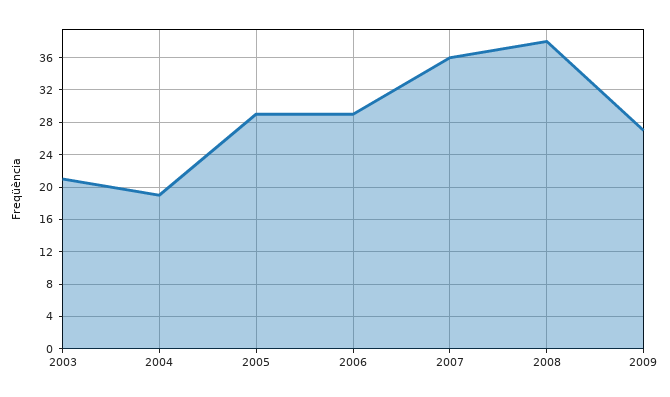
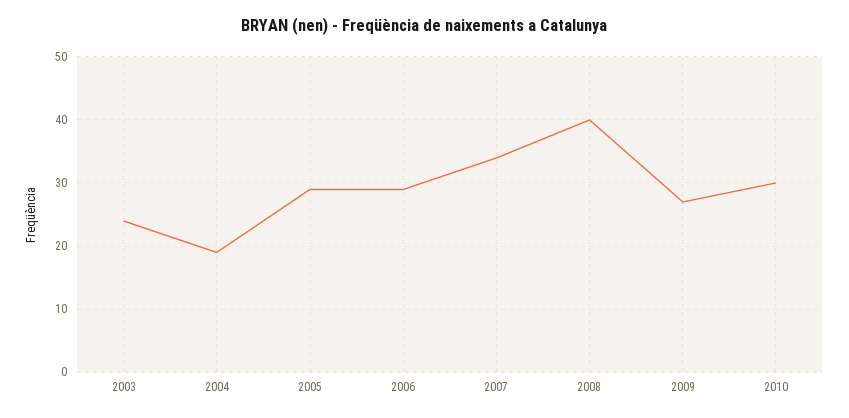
2003: 21 -> 24
2007: 36 -> 34
2008: 38 -> 40
2010: none -> 30

